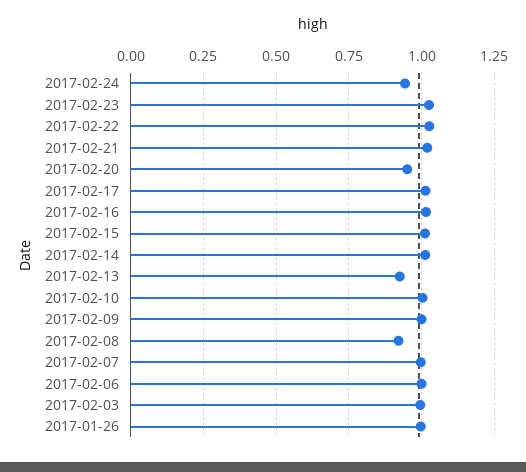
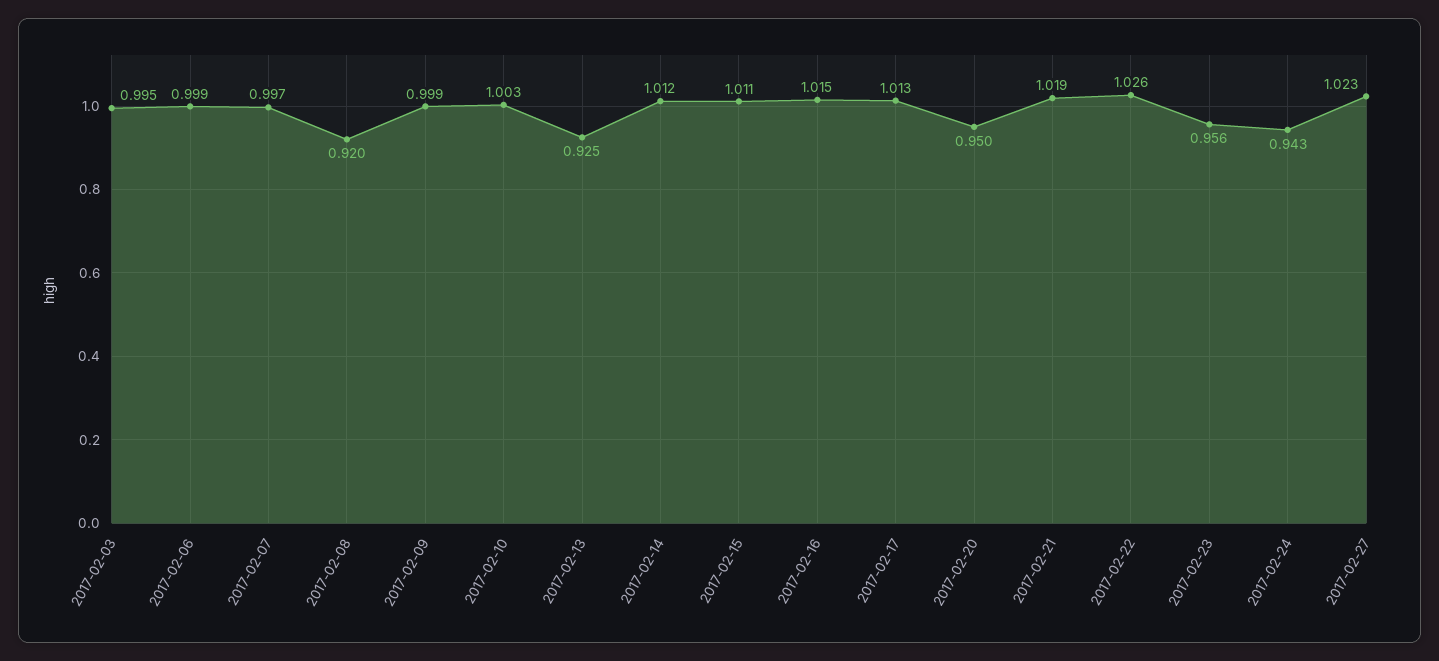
2017-02-23: 1.025 -> 0.956
2017-01-26: 1 -> none
2017-02-27: none -> 1.023

